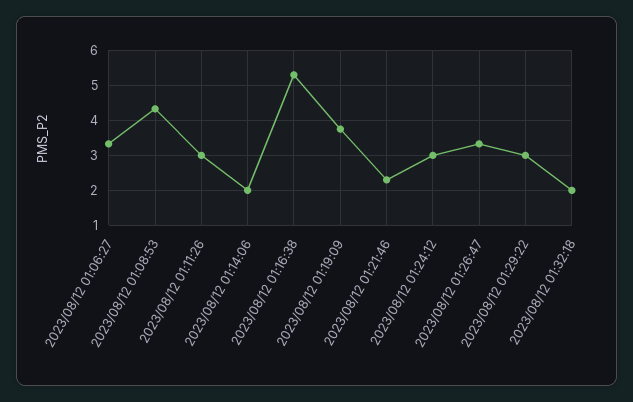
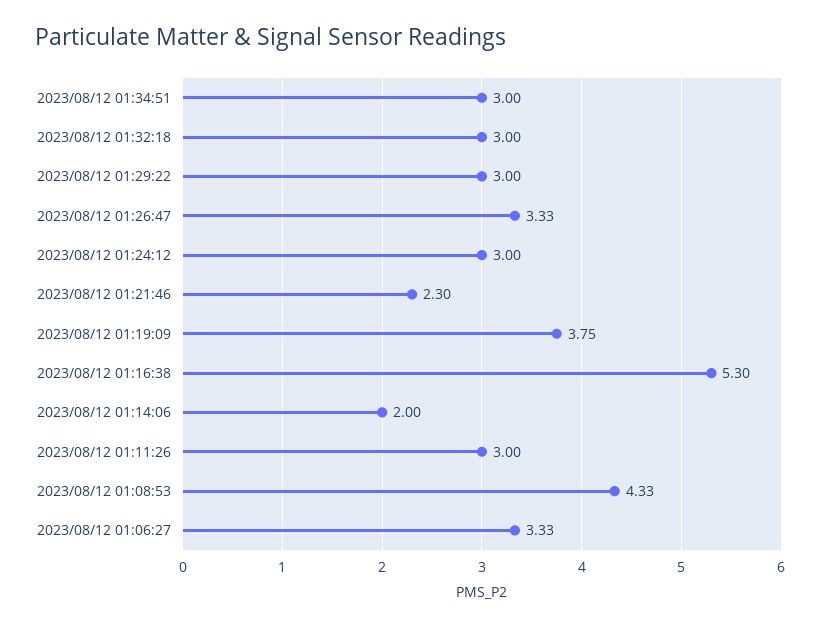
2023/08/12 01:32:18: 2 -> 3
2023/08/12 01:34:51: none -> 3

